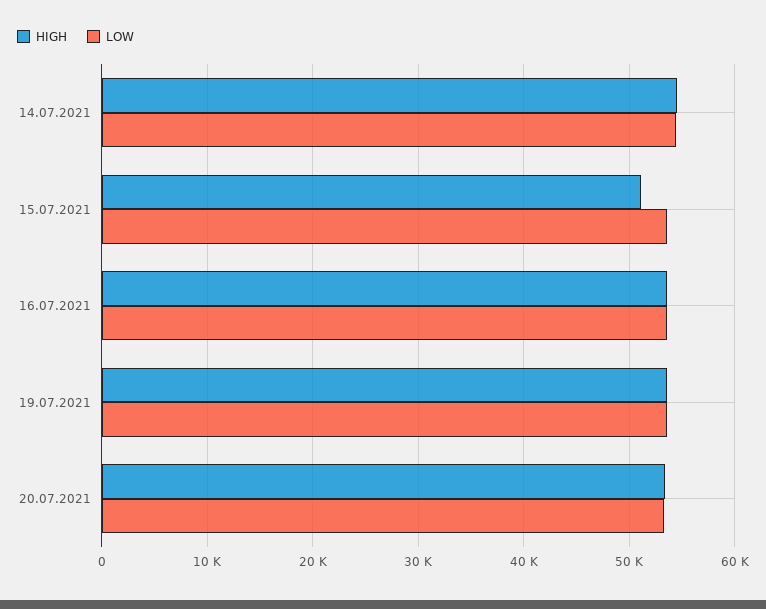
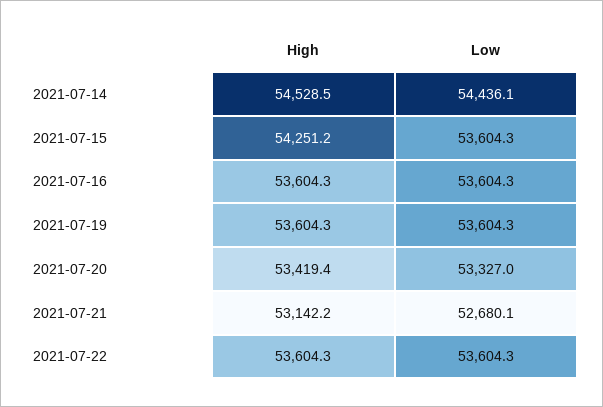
HIGH, 15.07.2021: 51000 -> 54251.2
HIGH, 2021-07-21: none -> 53142.2
LOW, 2021-07-21: none -> 52680.1
HIGH, 2021-07-22: none -> 53604.3
LOW, 2021-07-22: none -> 53604.3

